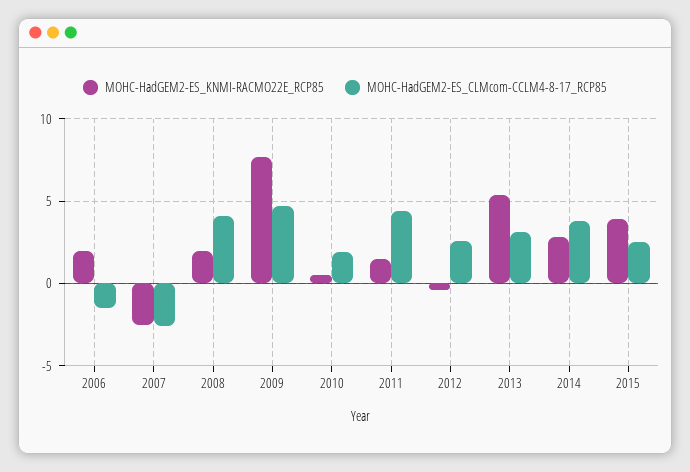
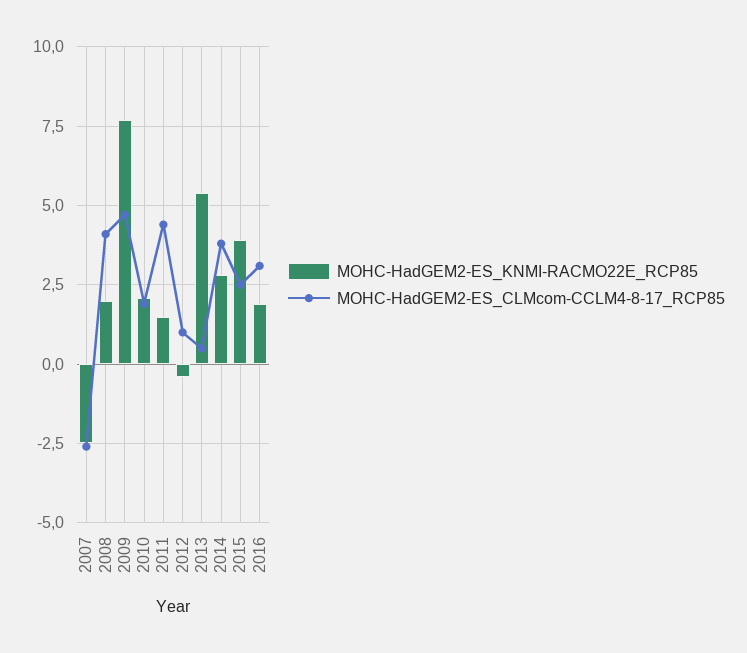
MOHC-HadGEM2-ES_KNMI-RACMO22E_RCP85, 2006: 2 -> none
MOHC-HadGEM2-ES_CLMcom-CCLM4-8-17_RCP85, 2006: -1.5 -> none
MOHC-HadGEM2-ES_KNMI-RACMO22E_RCP85, 2010: 0.5 -> 2
MOHC-HadGEM2-ES_CLMcom-CCLM4-8-17_RCP85, 2012: 2.5 -> 1
MOHC-HadGEM2-ES_CLMcom-CCLM4-8-17_RCP85, 2013: 3 -> 0.5
MOHC-HadGEM2-ES_KNMI-RACMO22E_RCP85, 2016: none -> 2
MOHC-HadGEM2-ES_CLMcom-CCLM4-8-17_RCP85, 2016: none -> 3

